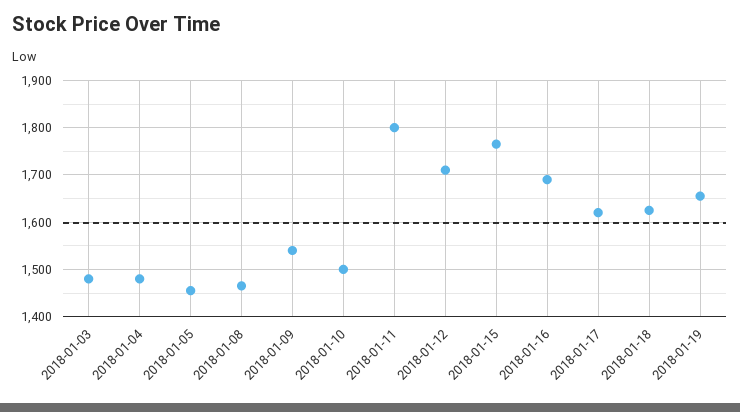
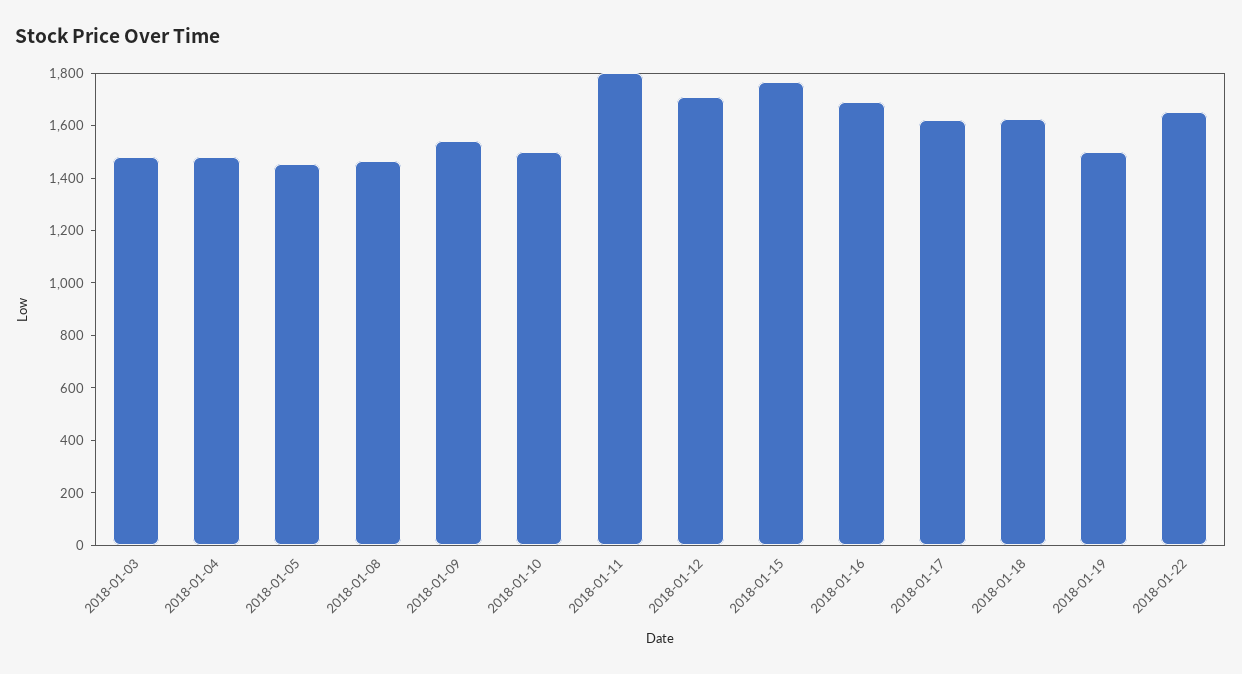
2018-01-19: 1660 -> 1500
2018-01-22: none -> 1650

